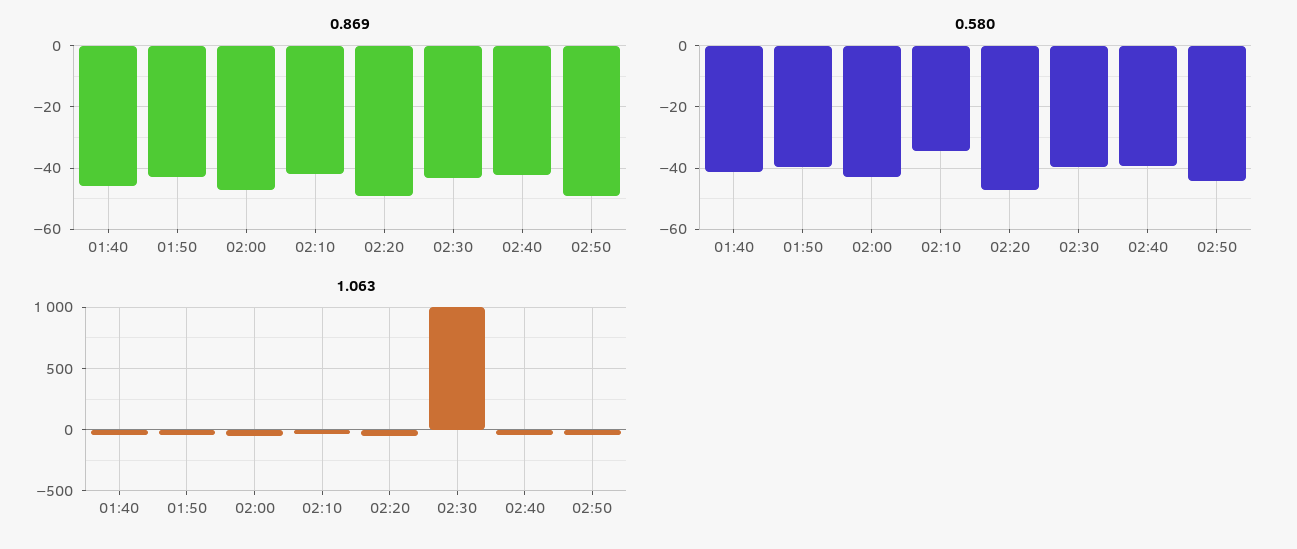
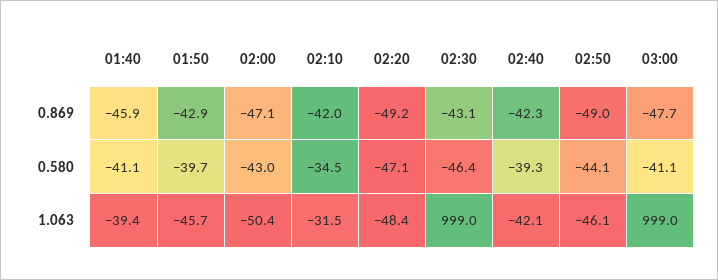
0.580, 02:30: -40 -> -46.4
0.869, 03:00: none -> -47.7
0.580, 03:00: none -> -41.1
1.063, 03:00: none -> 999

